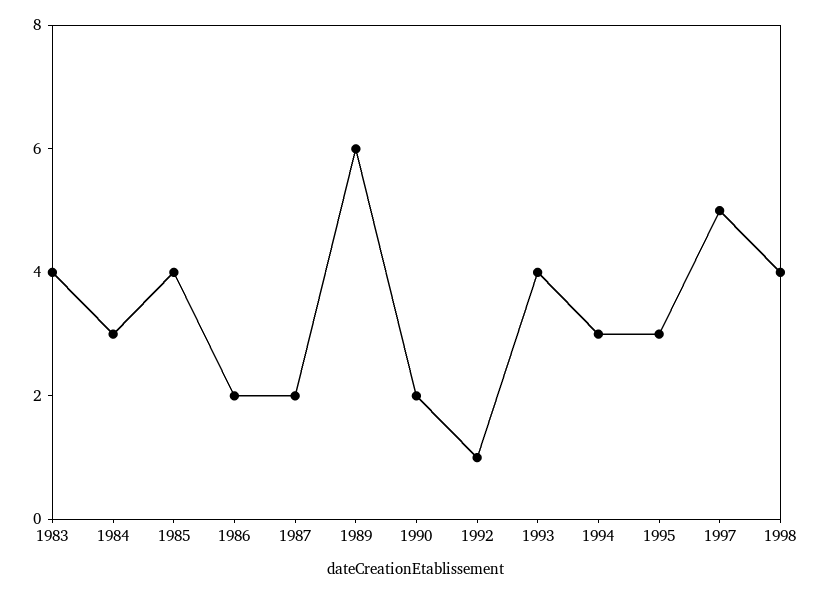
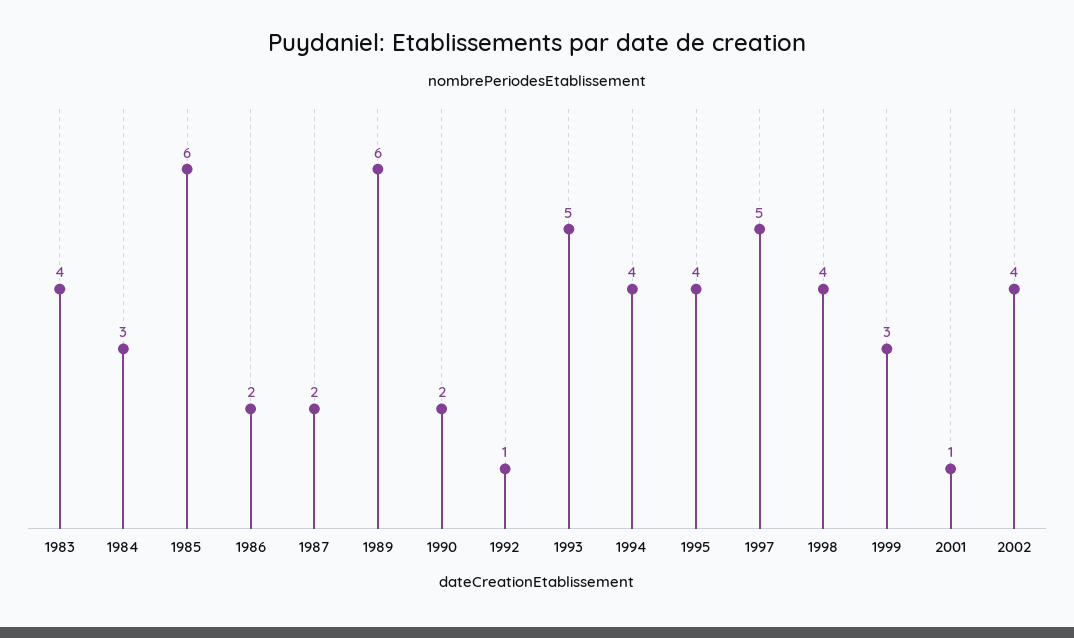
1985: 4 -> 6
1993: 4 -> 5
1994: 3 -> 4
1995: 3 -> 4
1999: none -> 3
2001: none -> 1
2002: none -> 4

